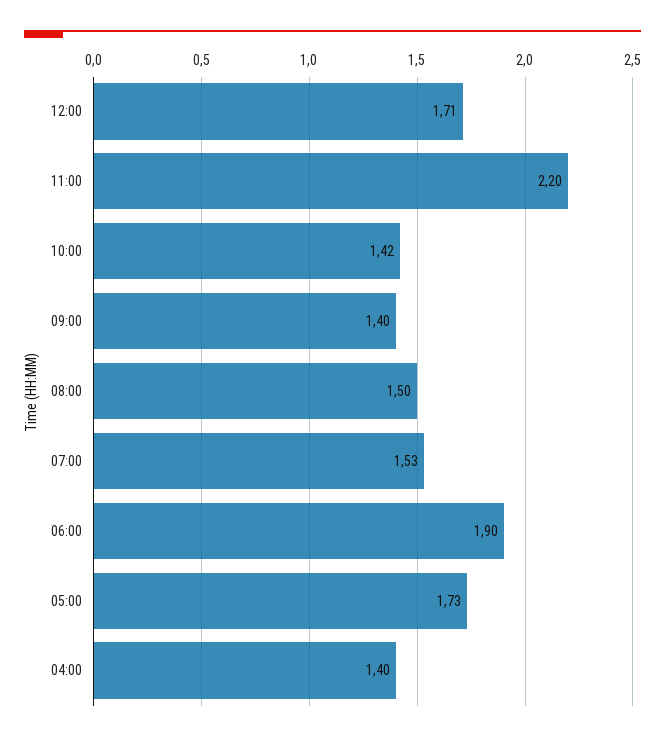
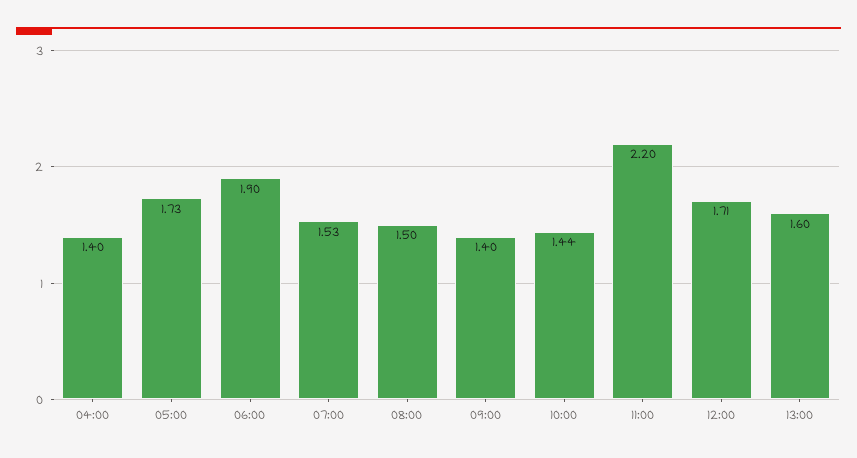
10:00: 1.42 -> 1.44
13:00: none -> 1.6

